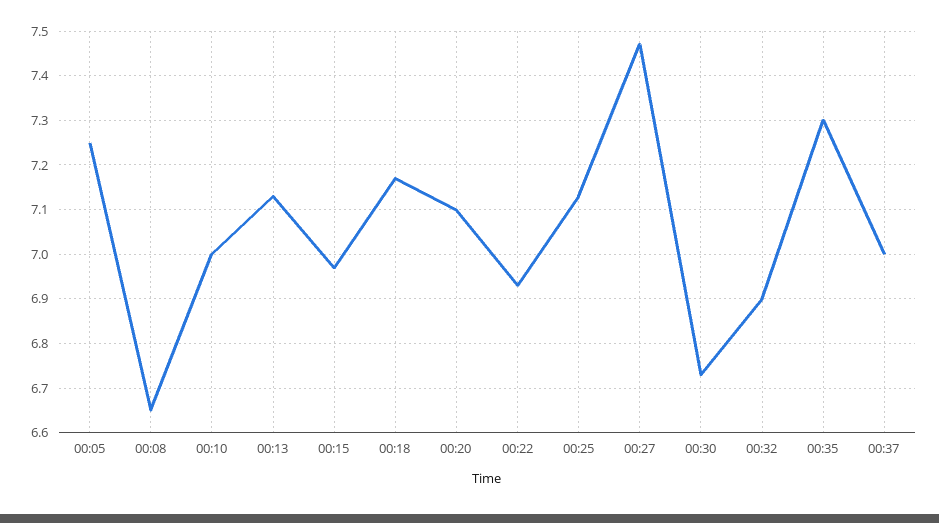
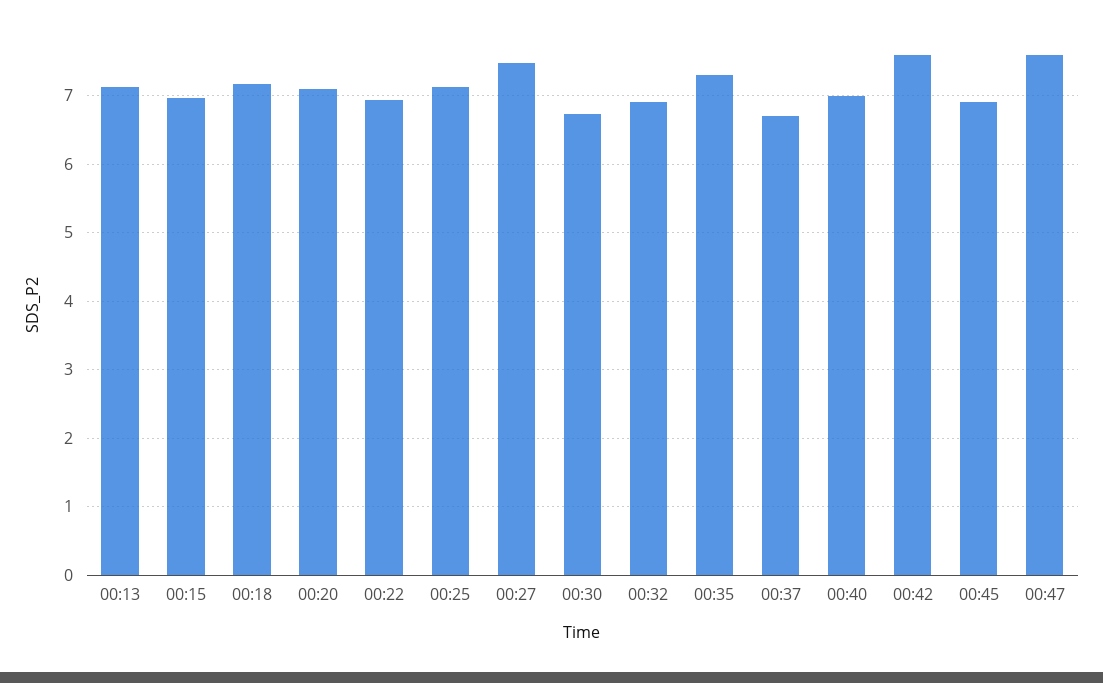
00:05: 7.25 -> none
00:08: 6.65 -> none
00:10: 7 -> none
00:37: 7 -> 6.7
00:40: none -> 7
00:42: none -> 7.6
00:45: none -> 6.9
00:47: none -> 7.6

